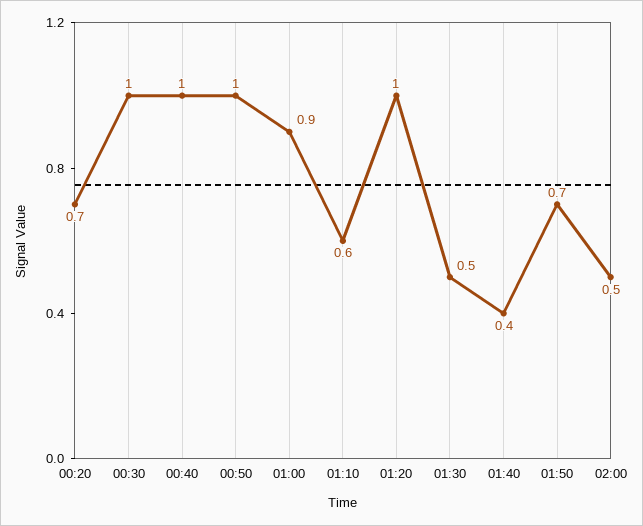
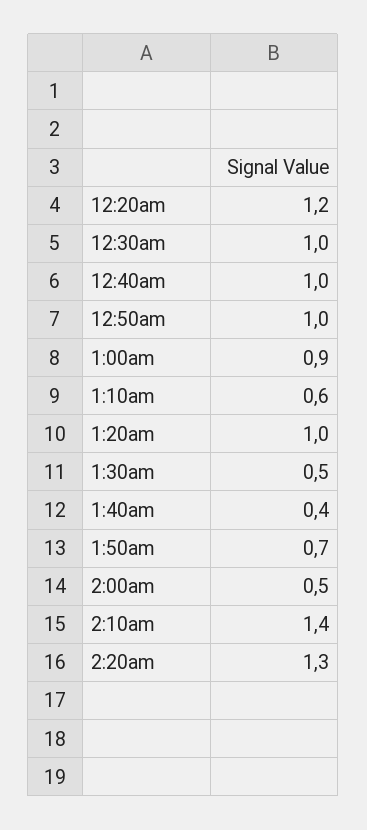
00:20: 0.7 -> 1.2
2:10am: none -> 1.4
2:20am: none -> 1.3

